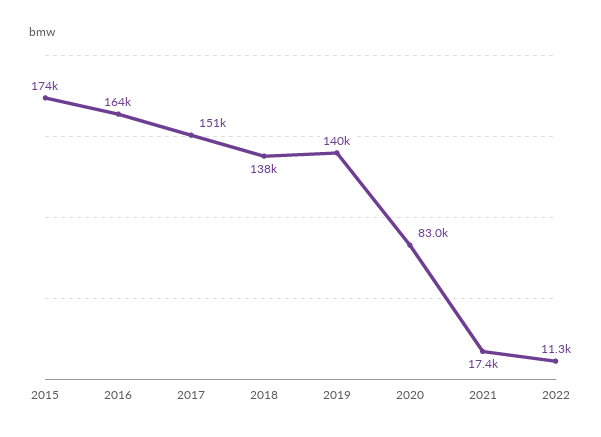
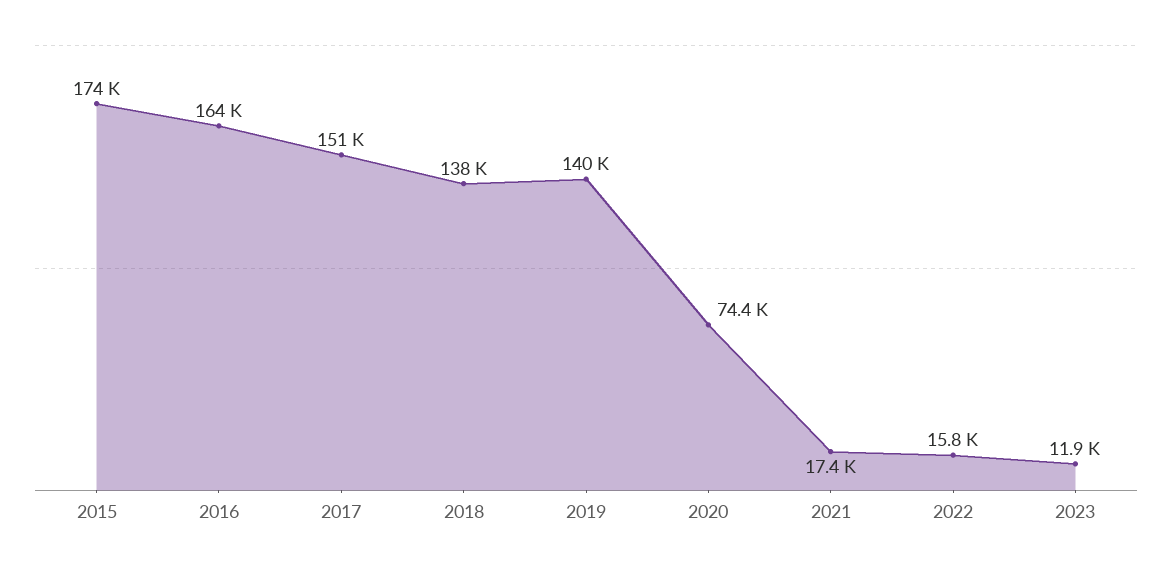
2020: 83000 -> 74400
2022: 11300 -> 15800
2023: none -> 11900

